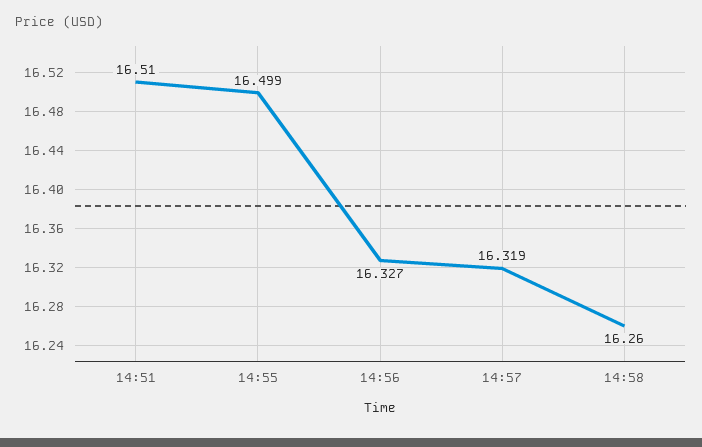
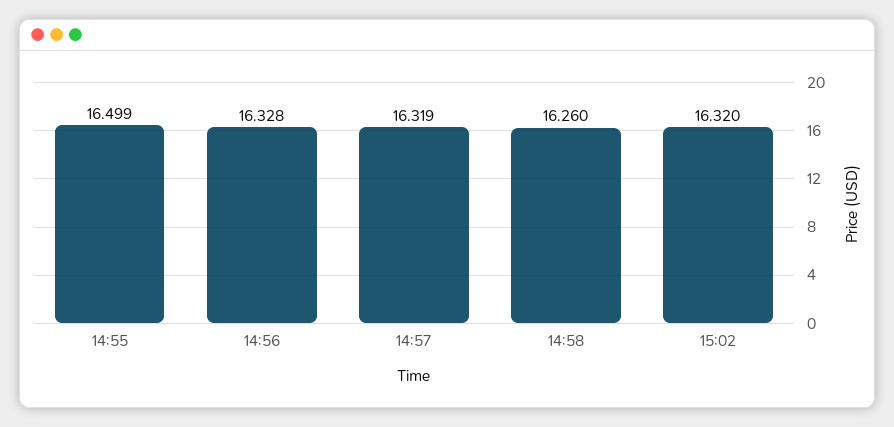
14:51: 16.51 -> none
14:56: 16.327 -> 16.328
15:02: none -> 16.32

